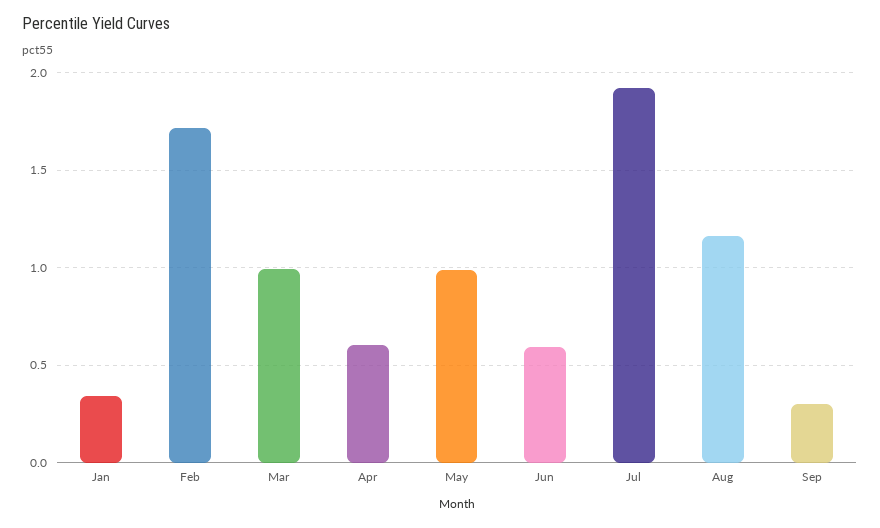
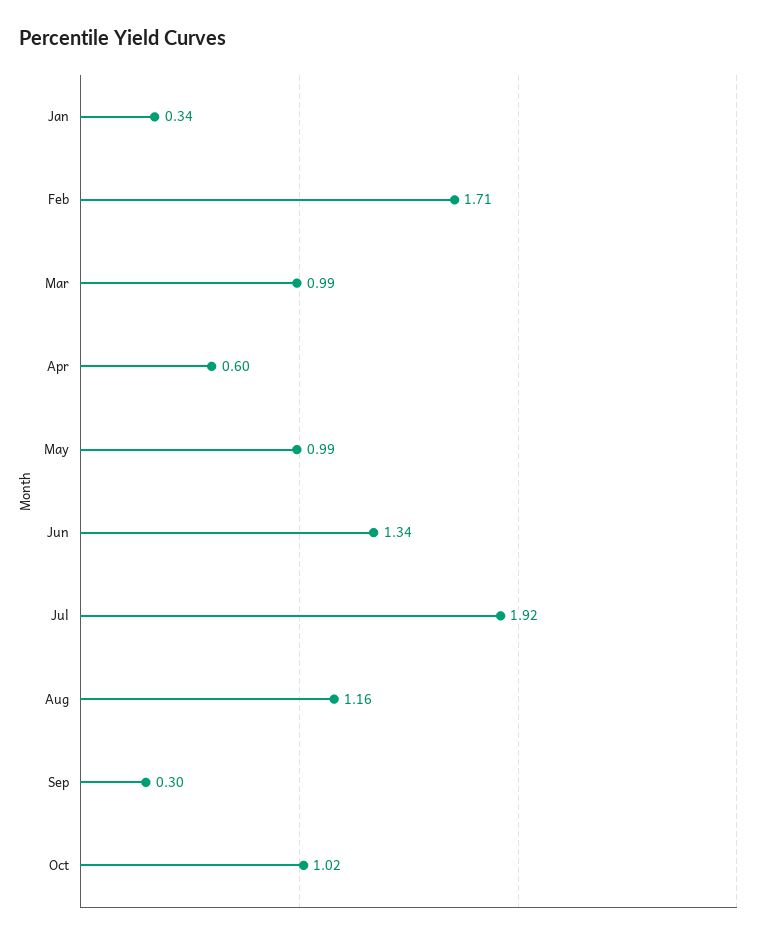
Jun: 0.6 -> 1.34
Oct: none -> 1.02

